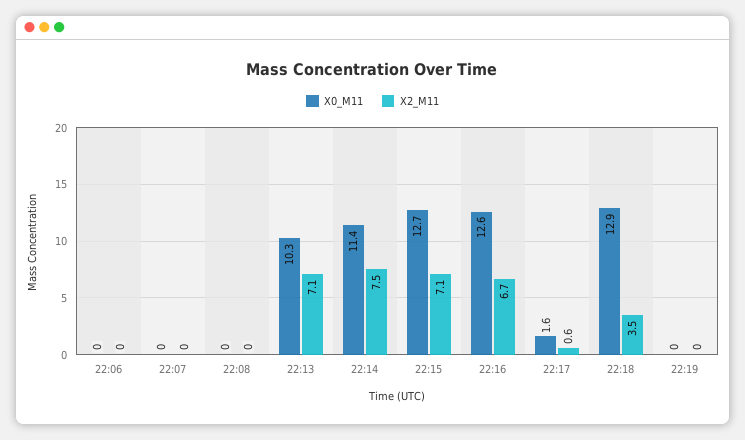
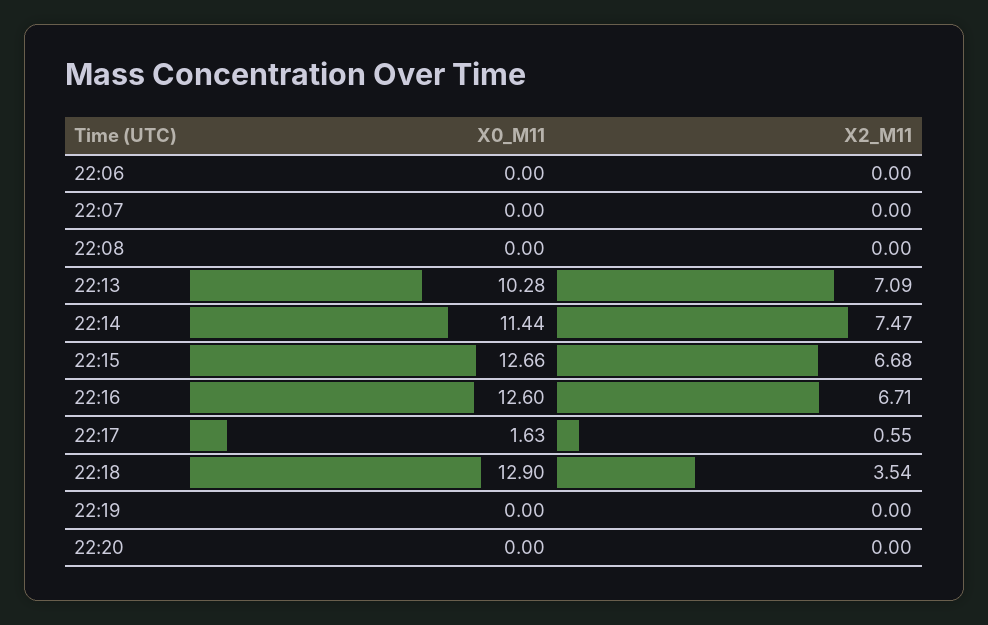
X2_M11, 22:15: 7.1 -> 6.68
X0_M11, 22:20: none -> 0
X2_M11, 22:20: none -> 0

